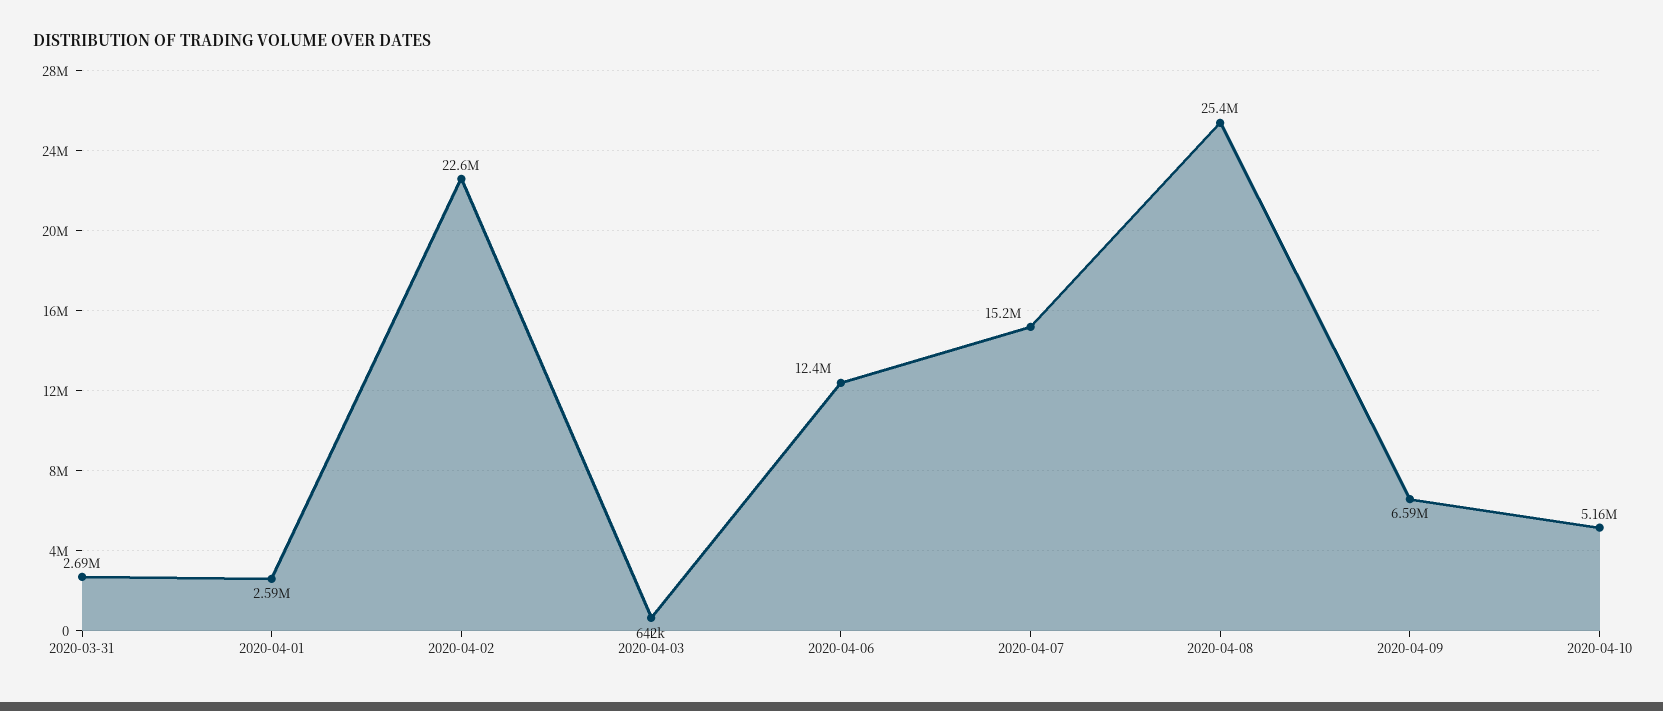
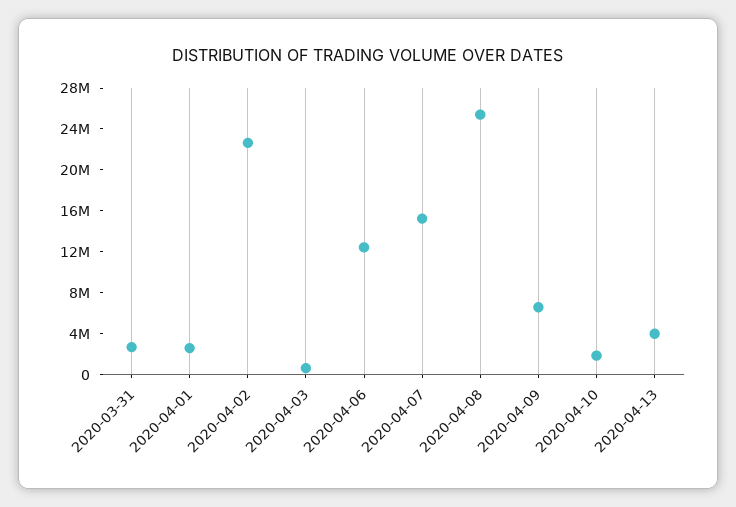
2020-04-10: 5160000 -> 2000000
2020-04-13: none -> 4000000

